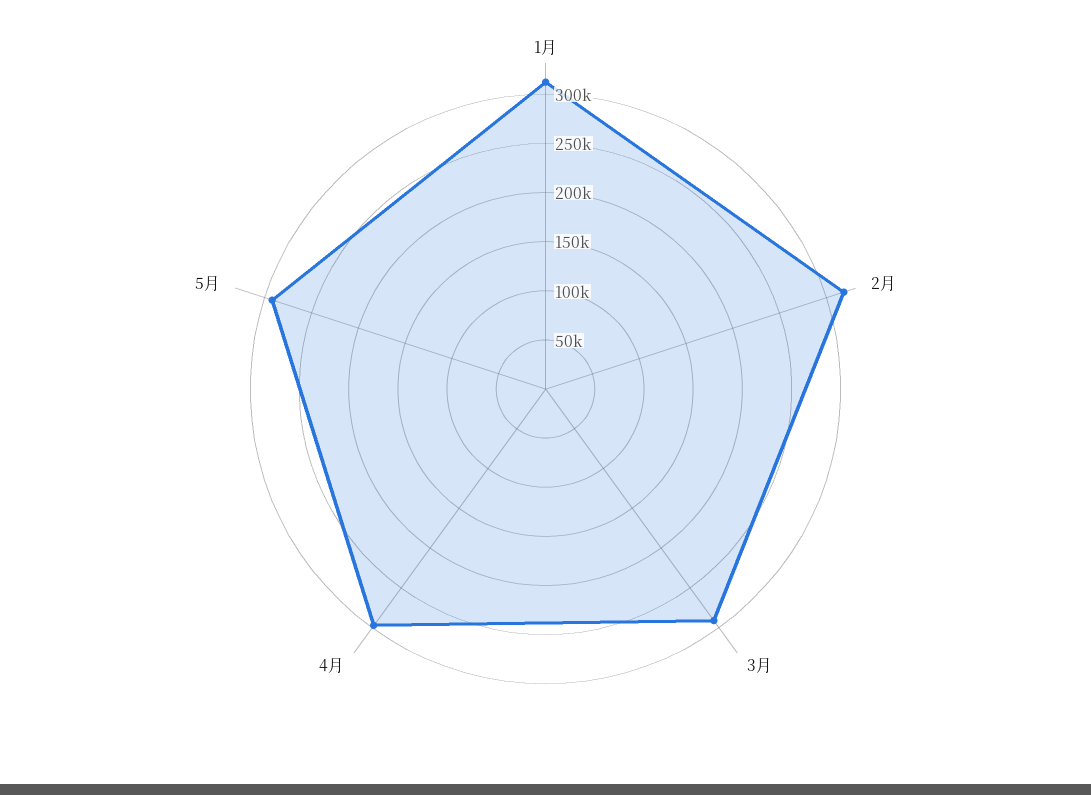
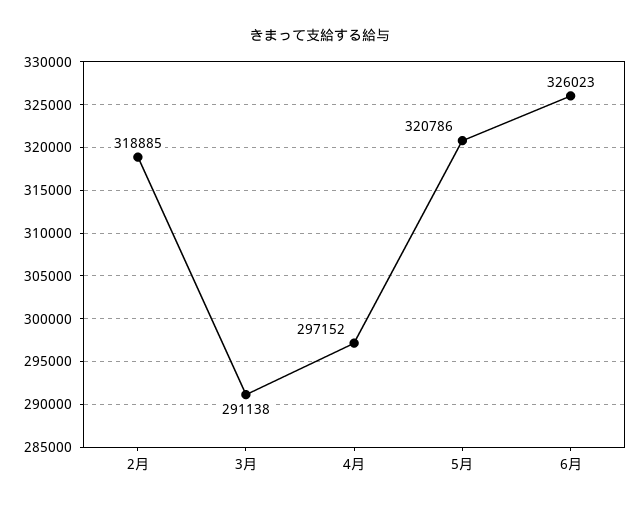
1月: 310000 -> none
5月: 290000 -> 320786
6月: none -> 326023

